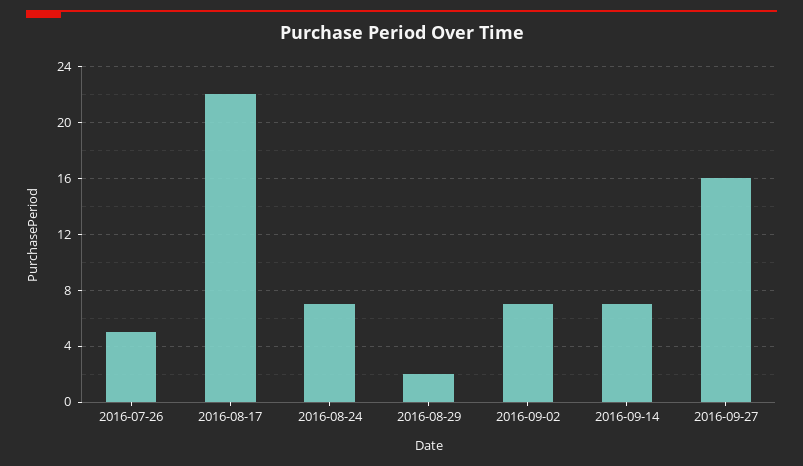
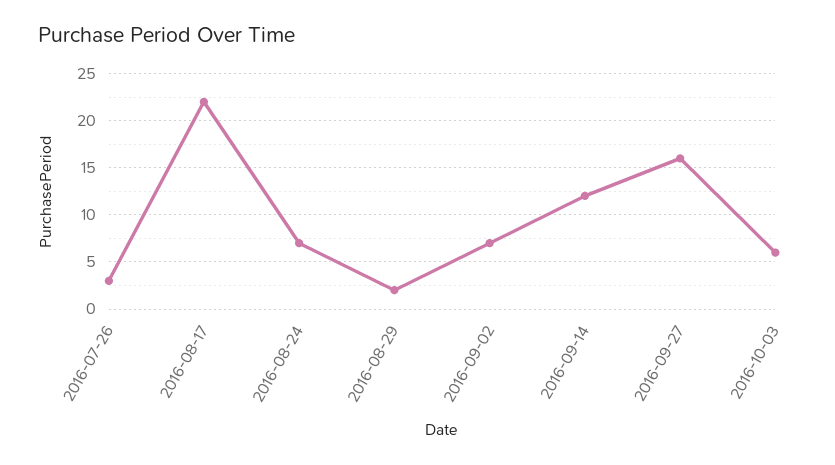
2016-07-26: 5 -> 3
2016-09-14: 7 -> 12
2016-10-03: none -> 6

